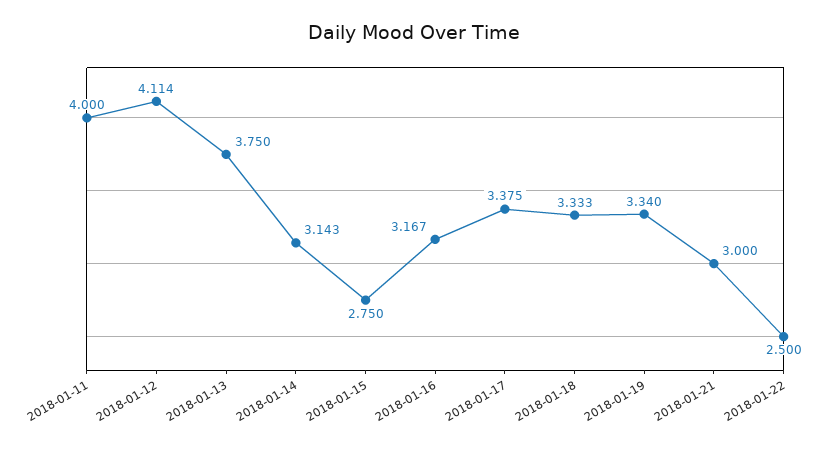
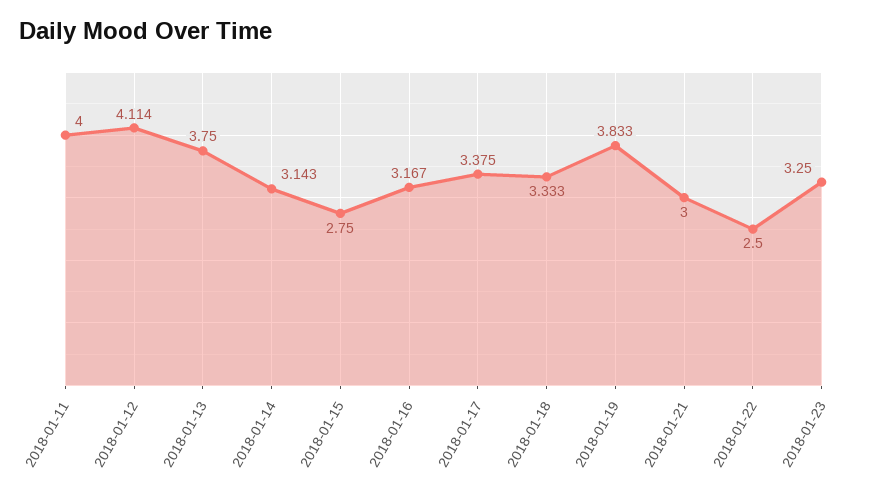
2018-01-19: 3.34 -> 3.833
2018-01-23: none -> 3.25

